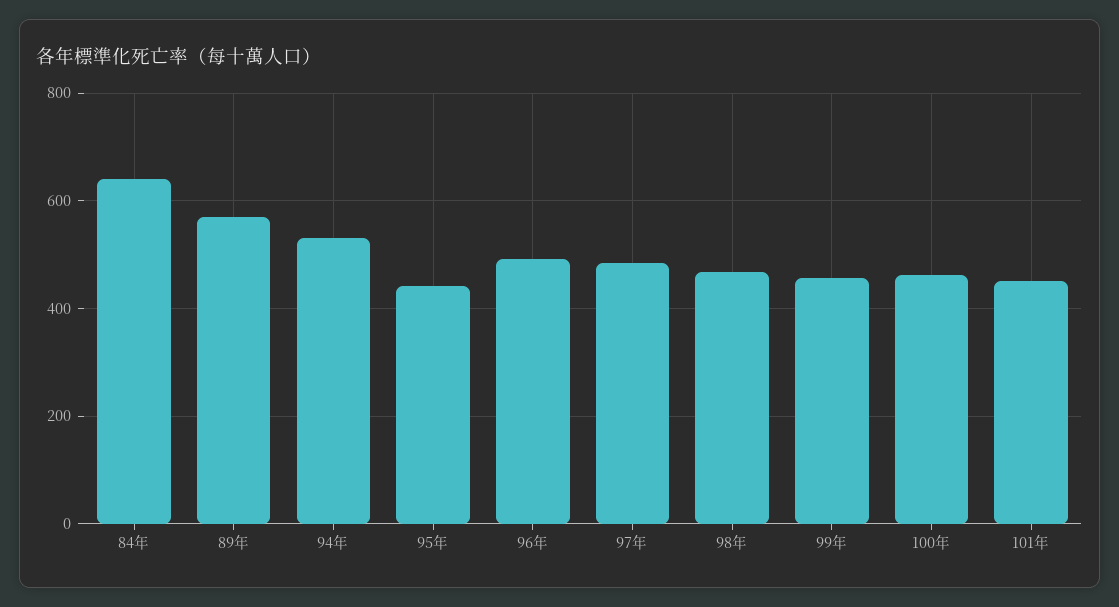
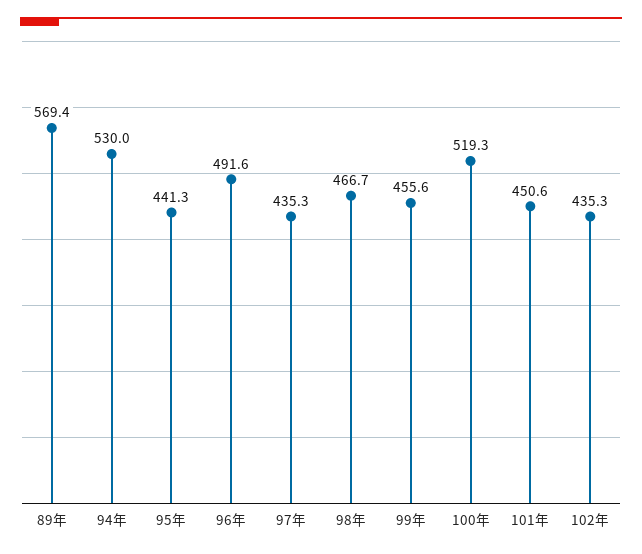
84年: 640 -> none
97年: 480 -> 435.3
100年: 460 -> 519.3
102年: none -> 435.3

